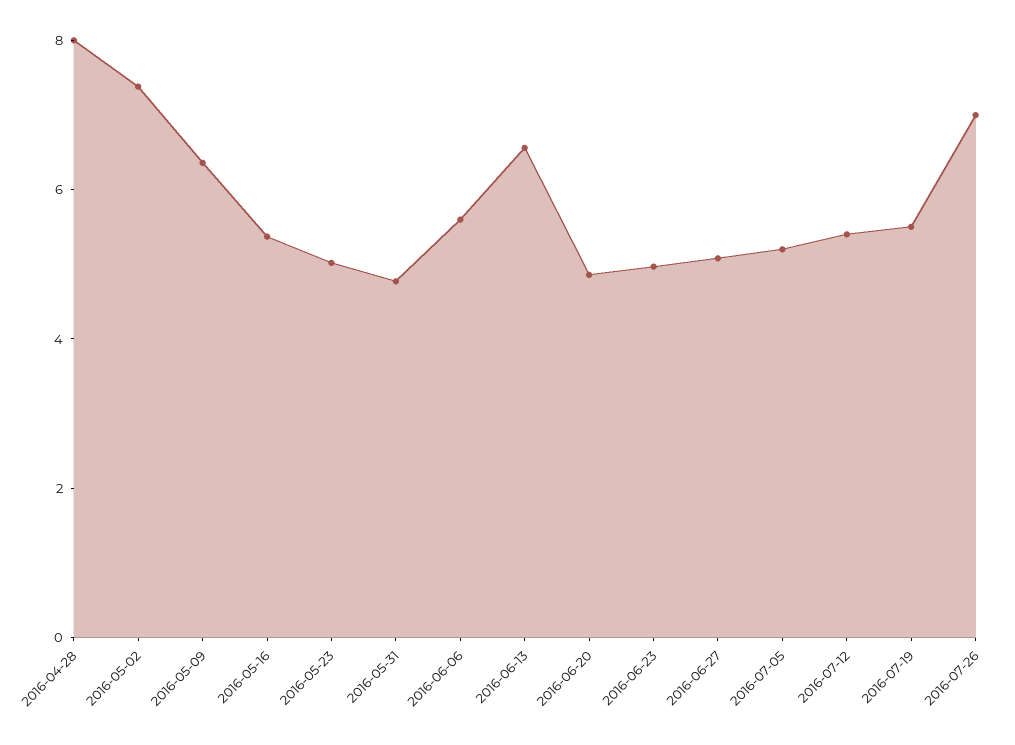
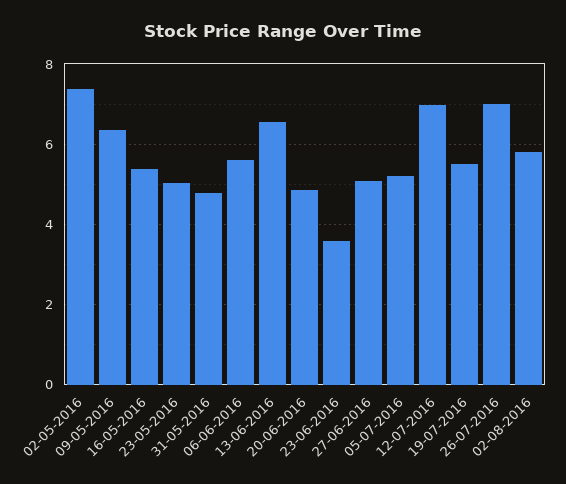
2016-04-28: 8 -> none
2016-06-23: 5 -> 3.6
2016-07-12: 5.5 -> 7
02-08-2016: none -> 5.8

